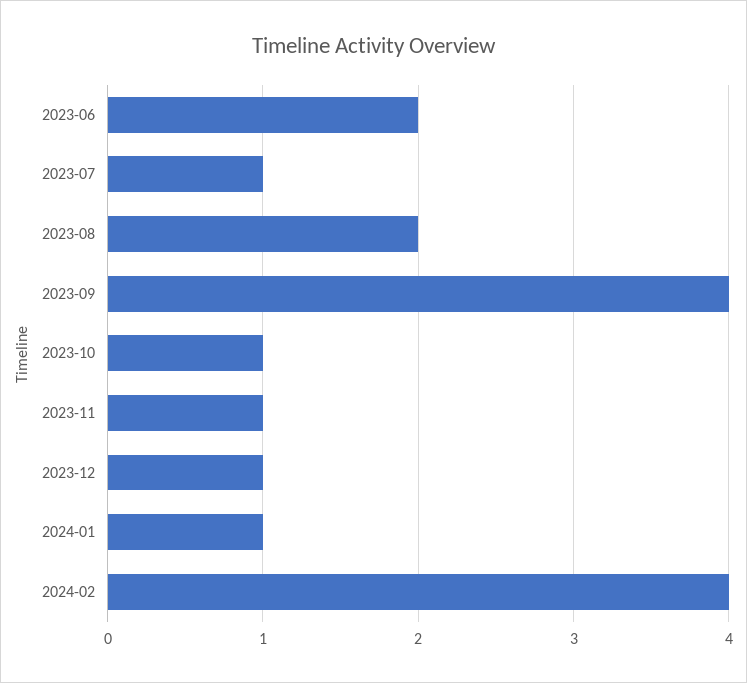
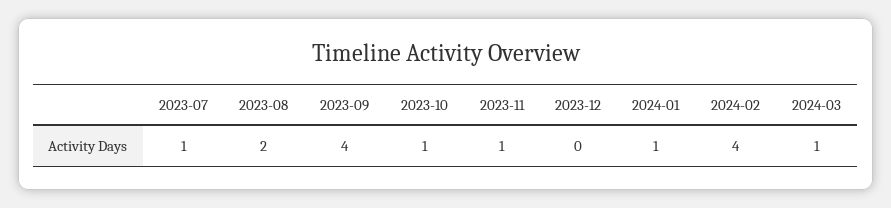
2023-06: 2 -> none
2023-12: 1 -> 0
2024-03: none -> 1

